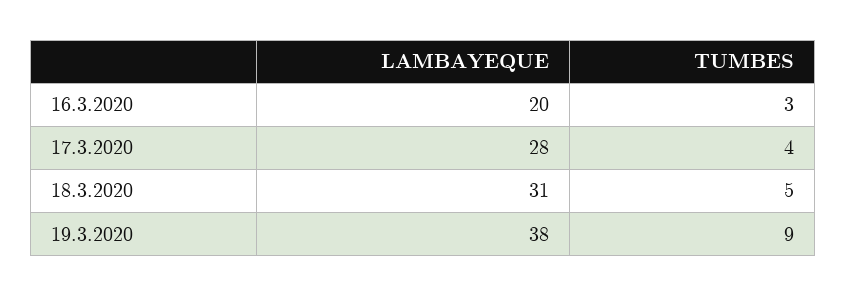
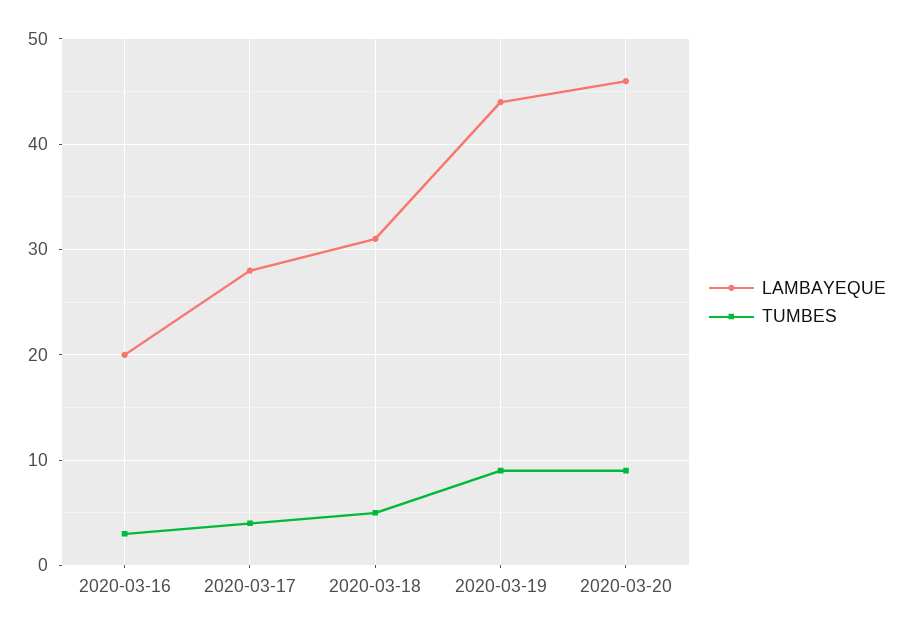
LAMBAYEQUE, 19.3.2020: 38 -> 44
LAMBAYEQUE, 2020-03-20: none -> 46
TUMBES, 2020-03-20: none -> 9

